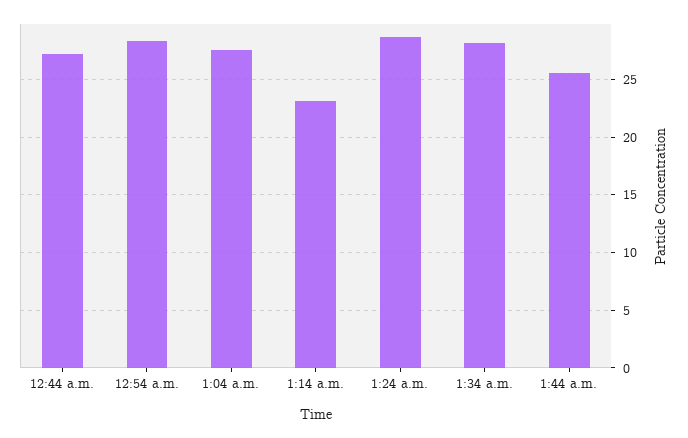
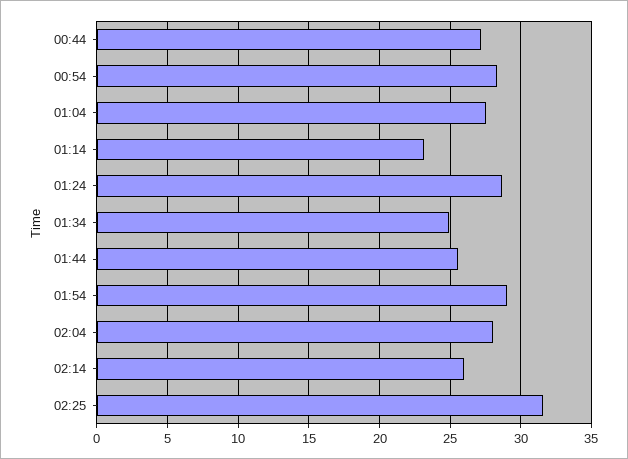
1:34 a.m.: 28 -> 25
01:54: none -> 29
02:04: none -> 28
02:14: none -> 26
02:25: none -> 31.5

